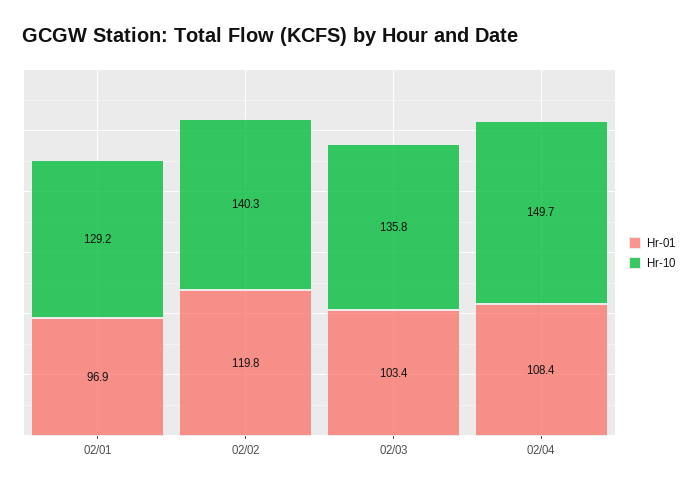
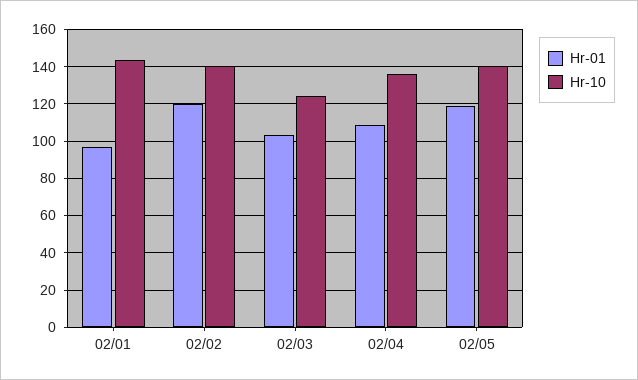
Hr-10, 02/01: 129.2 -> 145
Hr-10, 02/03: 135.8 -> 125
Hr-10, 02/04: 149.7 -> 135
Hr-01, 02/05: none -> 120
Hr-10, 02/05: none -> 140

